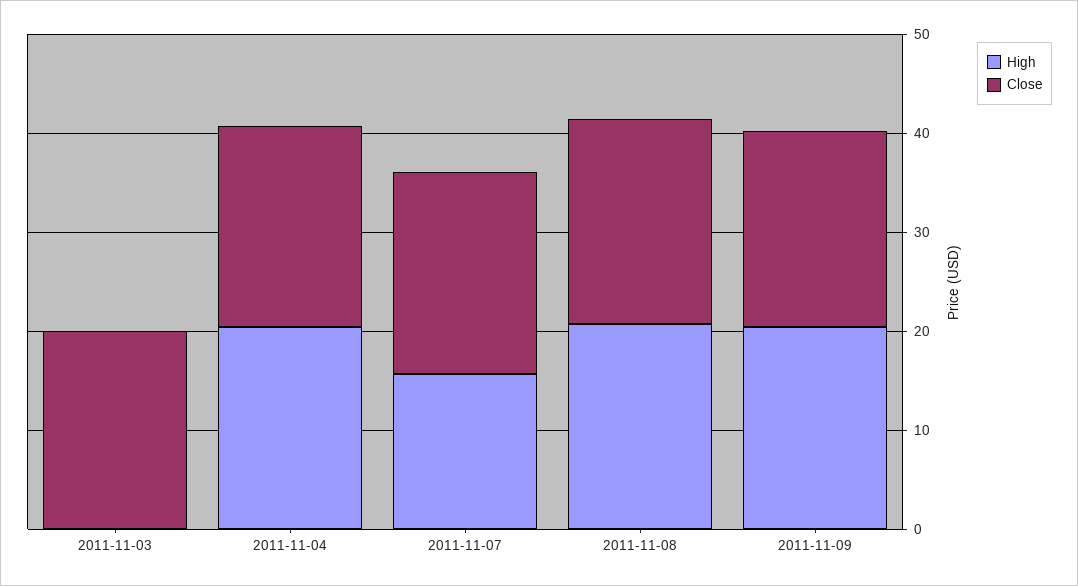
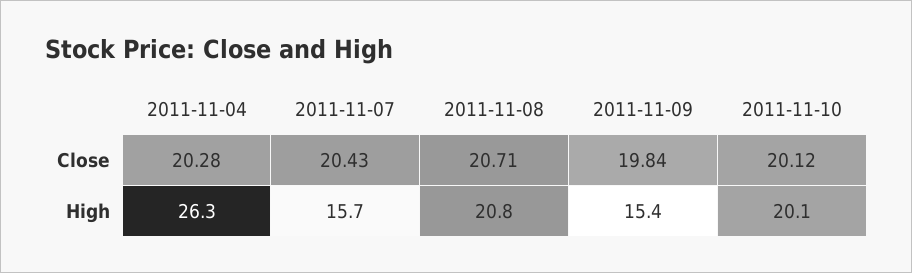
High, 2011-11-03: 0 -> none
Close, 2011-11-03: 20 -> none
High, 2011-11-04: 20 -> 26.3
High, 2011-11-09: 20 -> 15.4
Close, 2011-11-10: none -> 20.12
High, 2011-11-10: none -> 20.1

